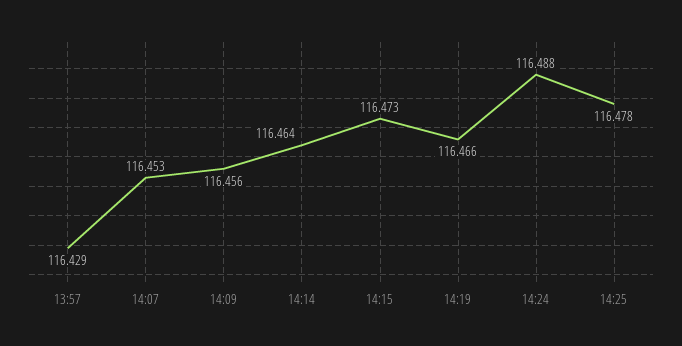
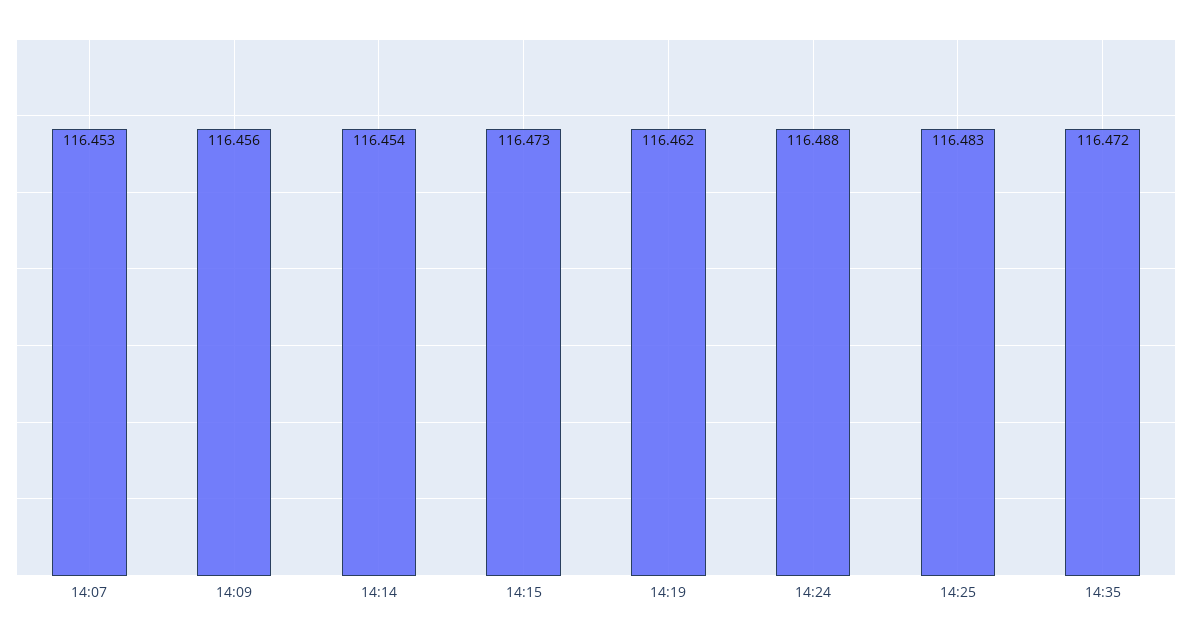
13:57: 116.429 -> none
14:14: 116.464 -> 116.454
14:19: 116.466 -> 116.462
14:25: 116.478 -> 116.483
14:35: none -> 116.472

